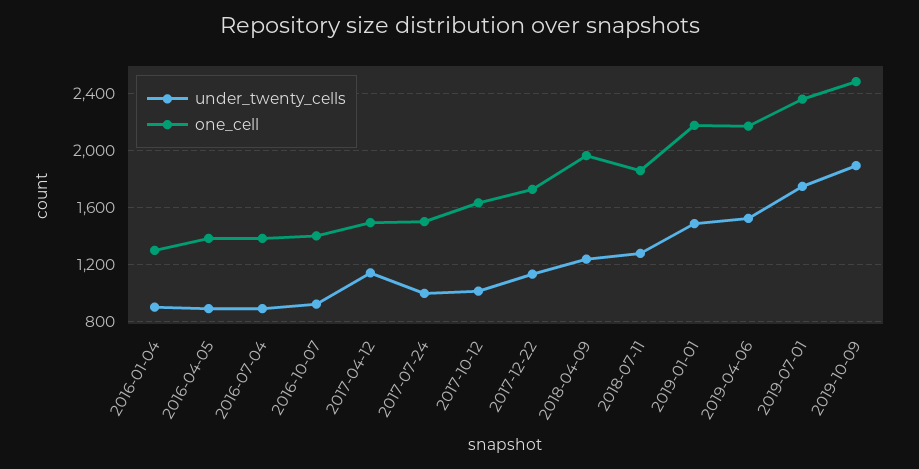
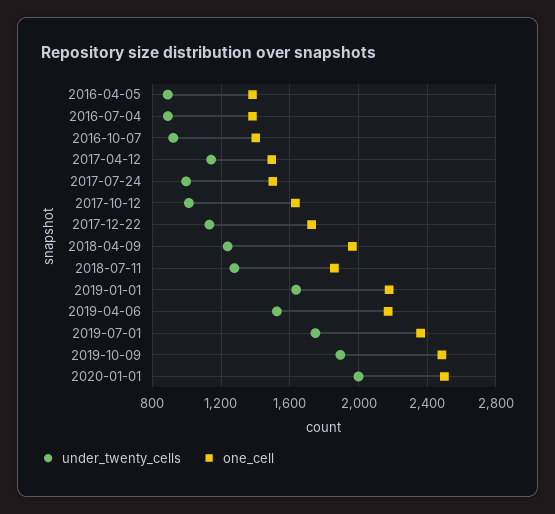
under_twenty_cells, 2016-01-04: 900 -> none
one_cell, 2016-01-04: 1300 -> none
under_twenty_cells, 2019-01-01: 1500 -> 1650
under_twenty_cells, 2020-01-01: none -> 2000
one_cell, 2020-01-01: none -> 2500

